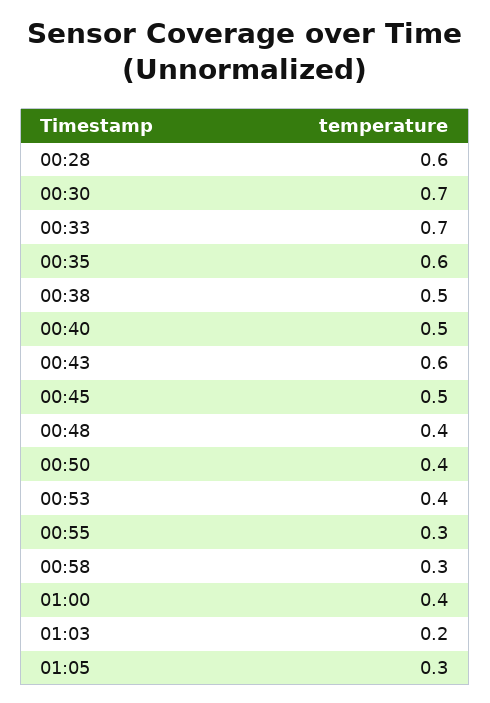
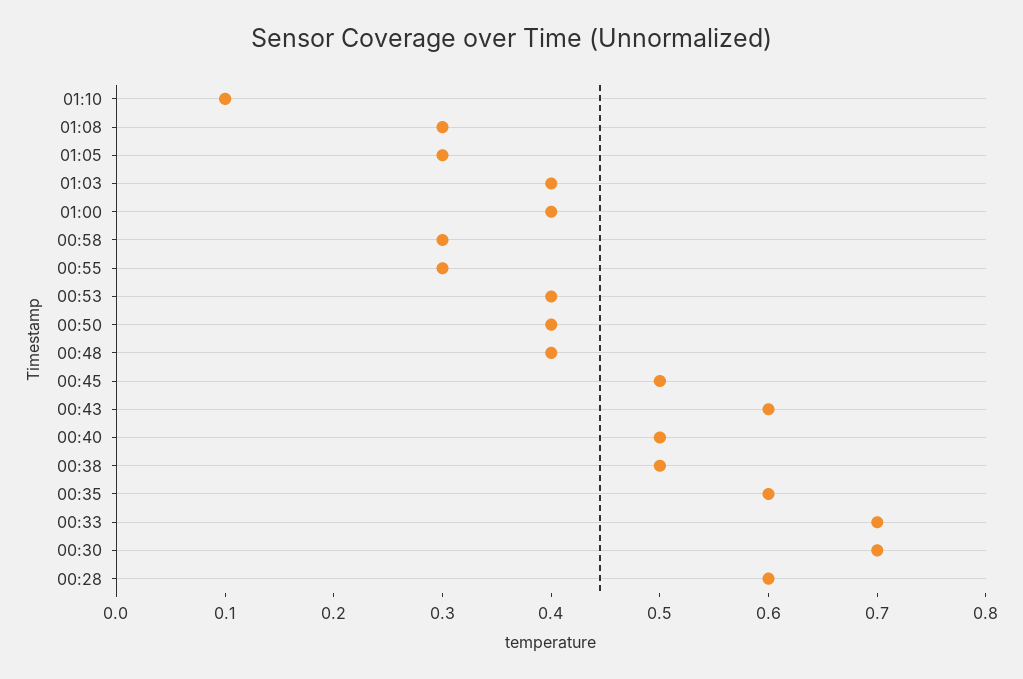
01:03: 0.2 -> 0.4
01:10: none -> 0.1
01:08: none -> 0.3

